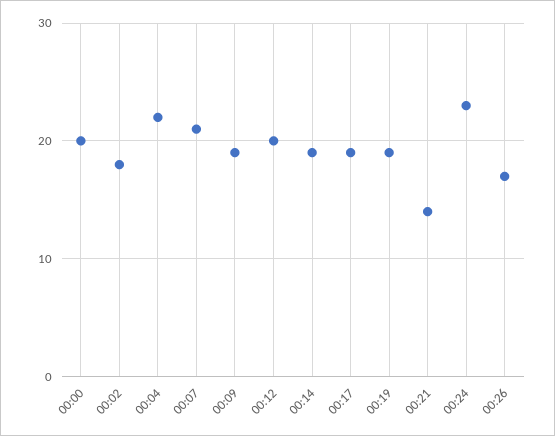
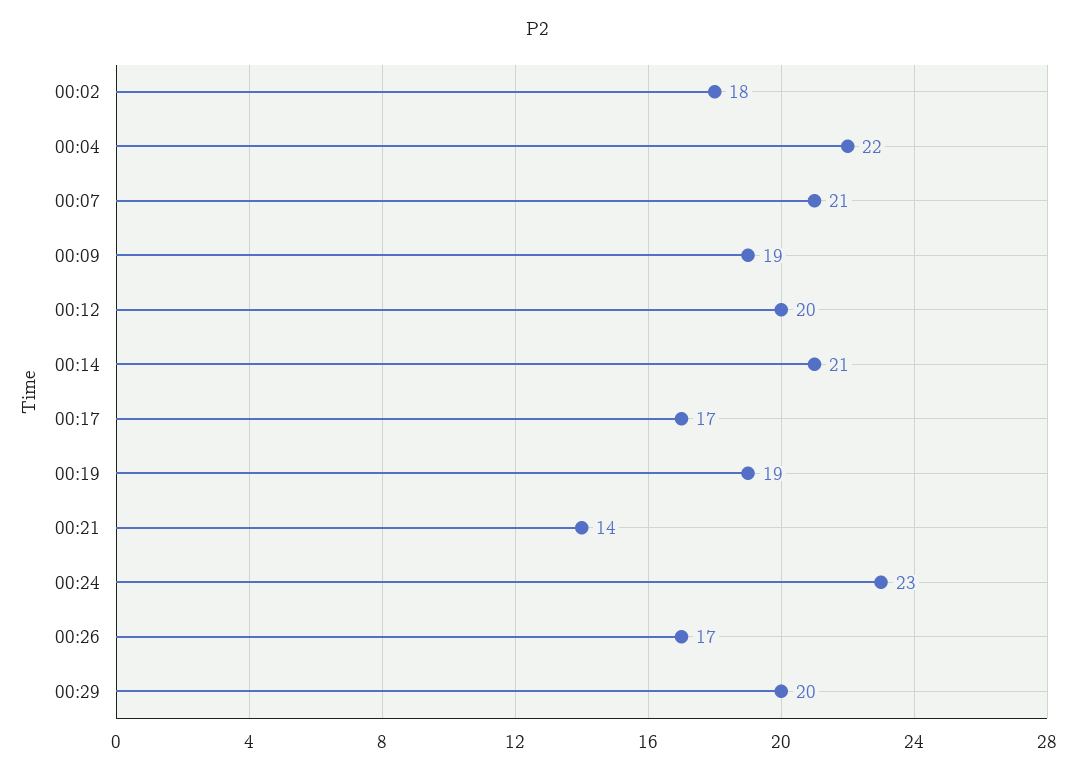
00:00: 20 -> none
00:14: 19 -> 21
00:17: 19 -> 17
00:29: none -> 20

